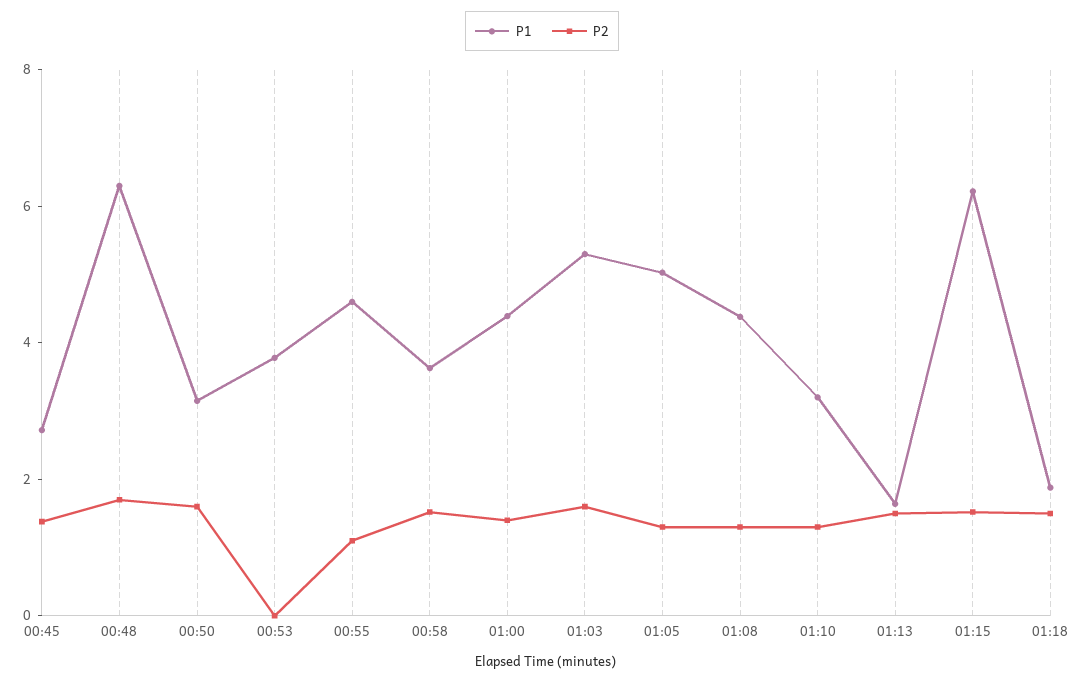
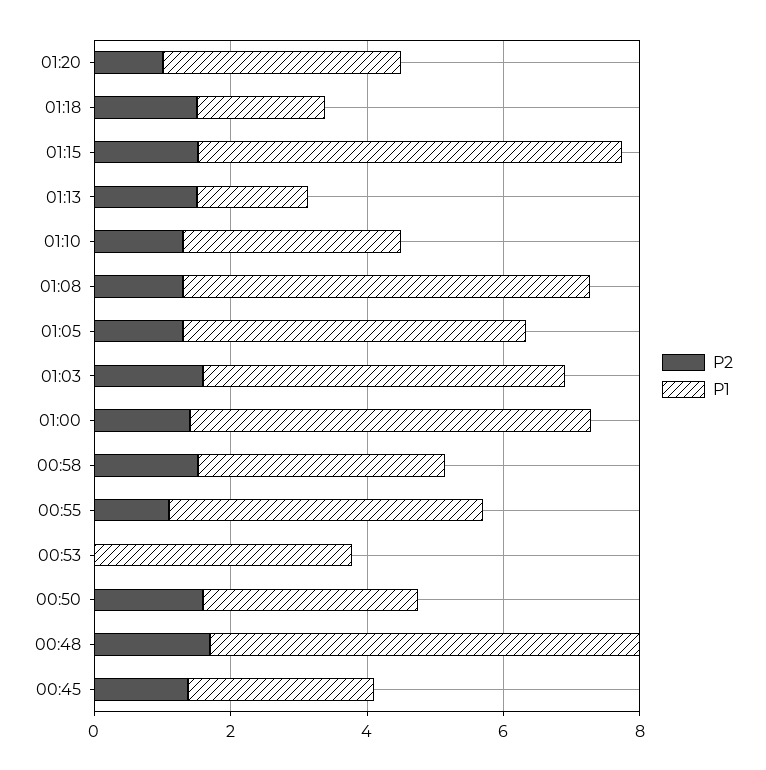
P1, 01:00: 4.5 -> 6
P1, 01:08: 4.5 -> 6
P2, 01:20: none -> 1
P1, 01:20: none -> 3.5

